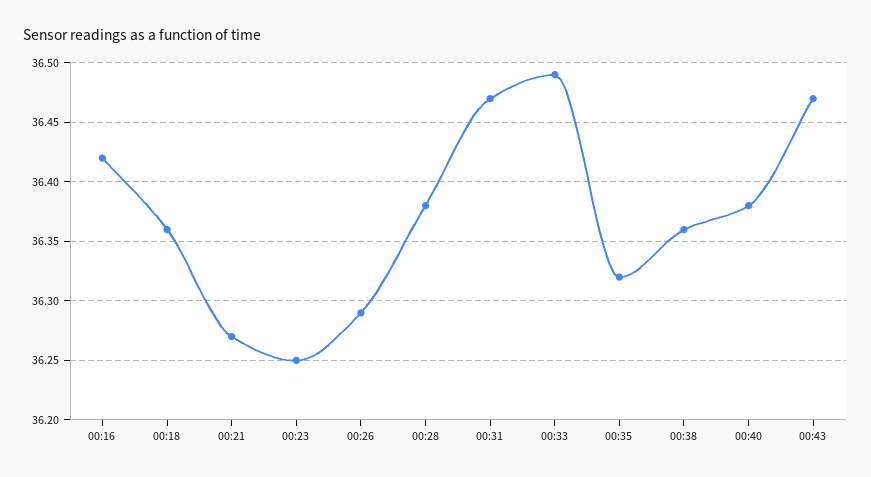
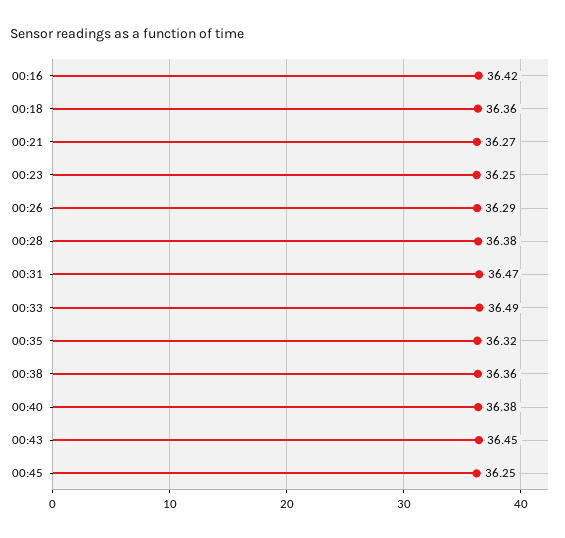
00:43: 36.47 -> 36.45
00:45: none -> 36.25

